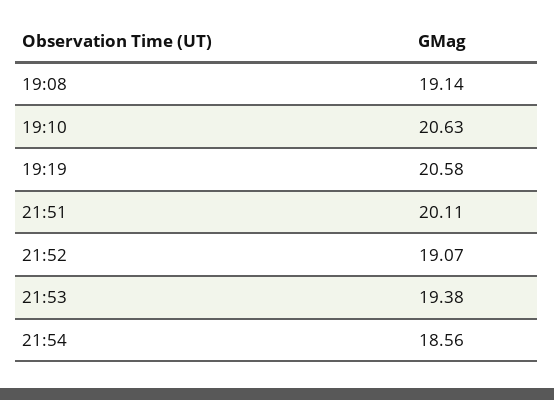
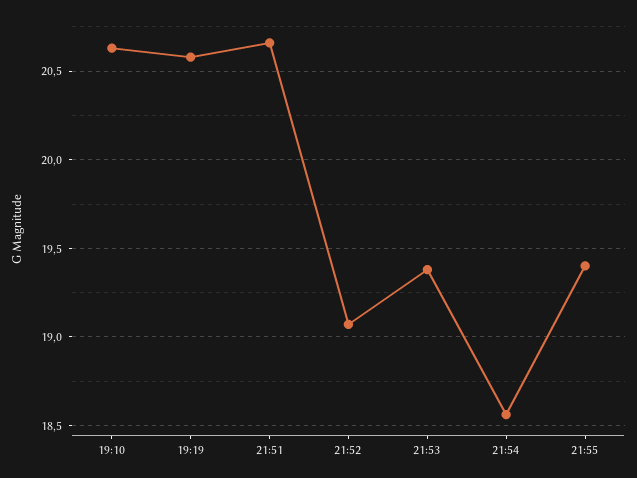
19:08: 19.14 -> none
21:51: 20.11 -> 20.65
21:55: none -> 19.4

